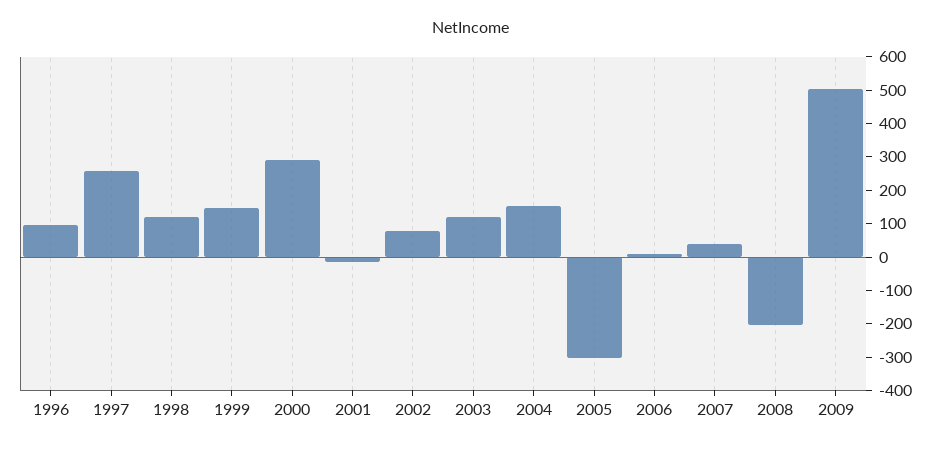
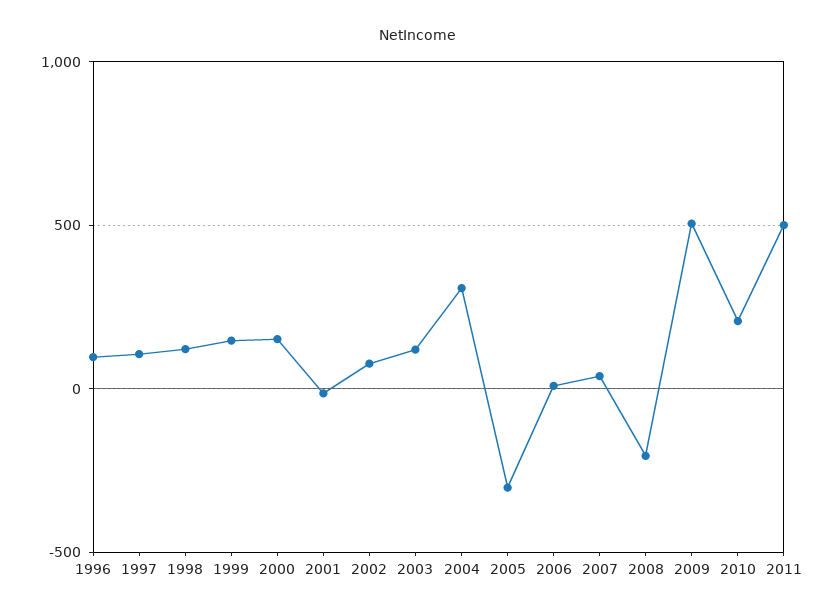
1997: 250 -> 100
2000: 300 -> 150
2004: 150 -> 300
2010: none -> 200
2011: none -> 500

